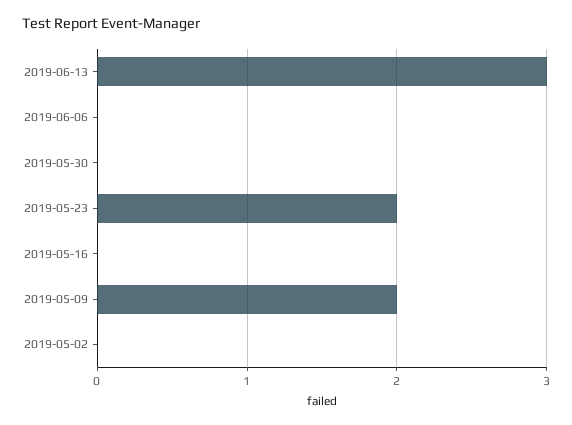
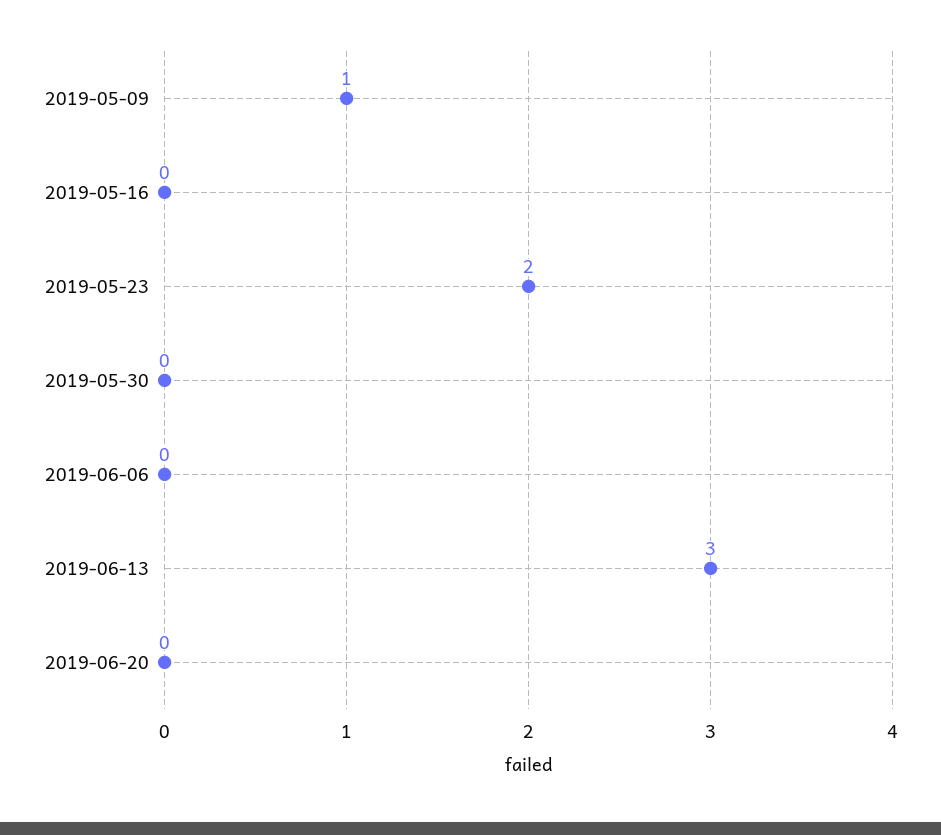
2019-05-09: 2 -> 1
2019-05-02: 0 -> none
2019-06-20: none -> 0

